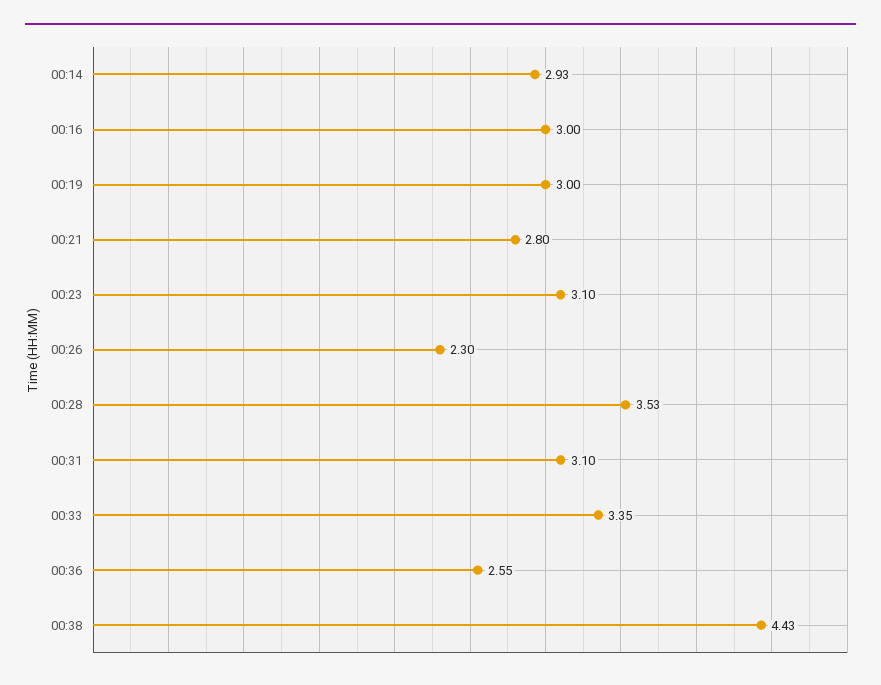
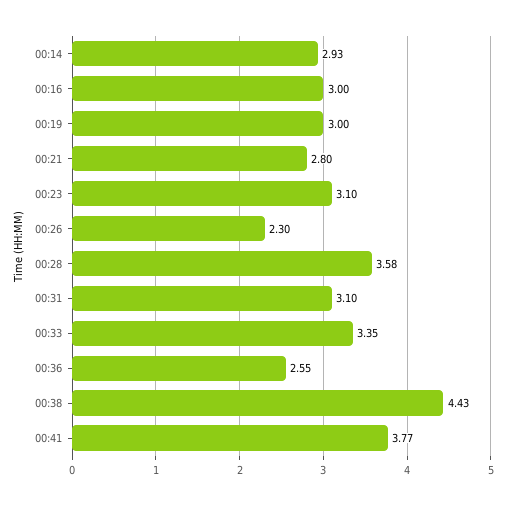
00:28: 3.53 -> 3.58
00:41: none -> 3.77

